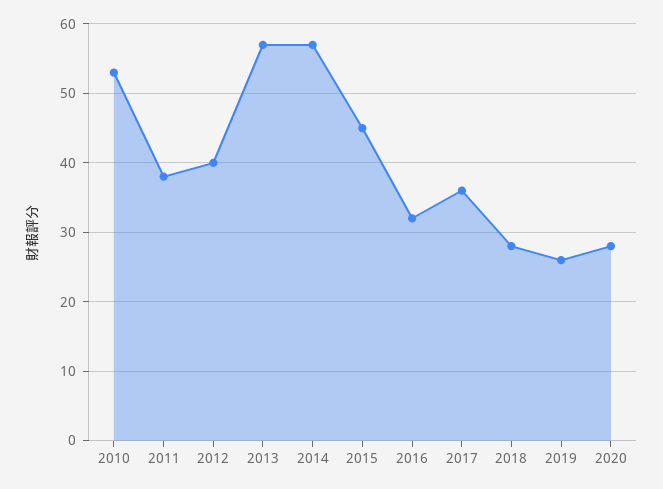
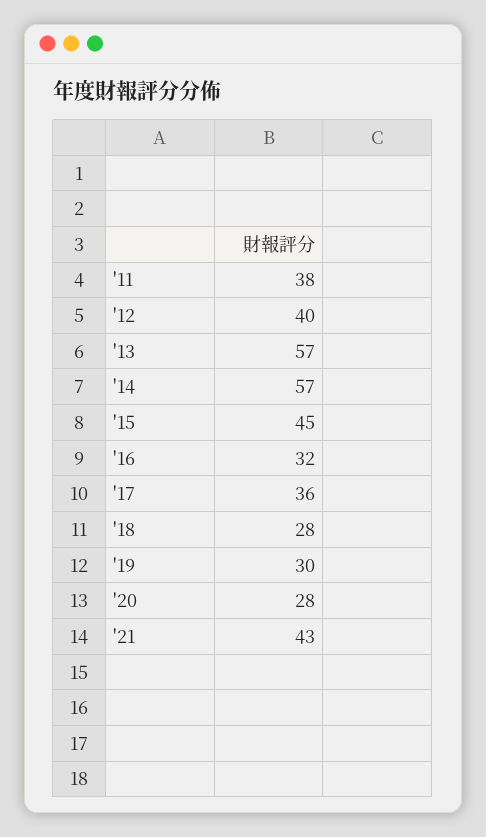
2010: 53 -> none
2019: 26 -> 30
'21: none -> 43

